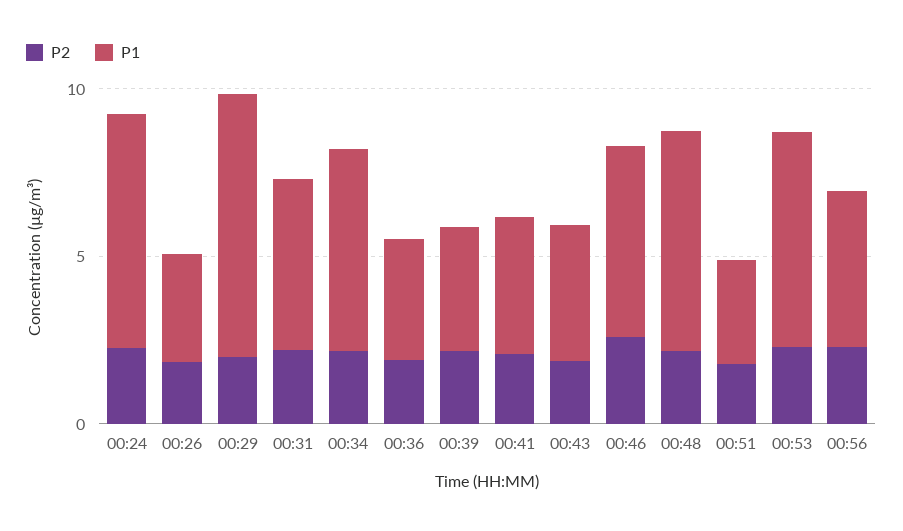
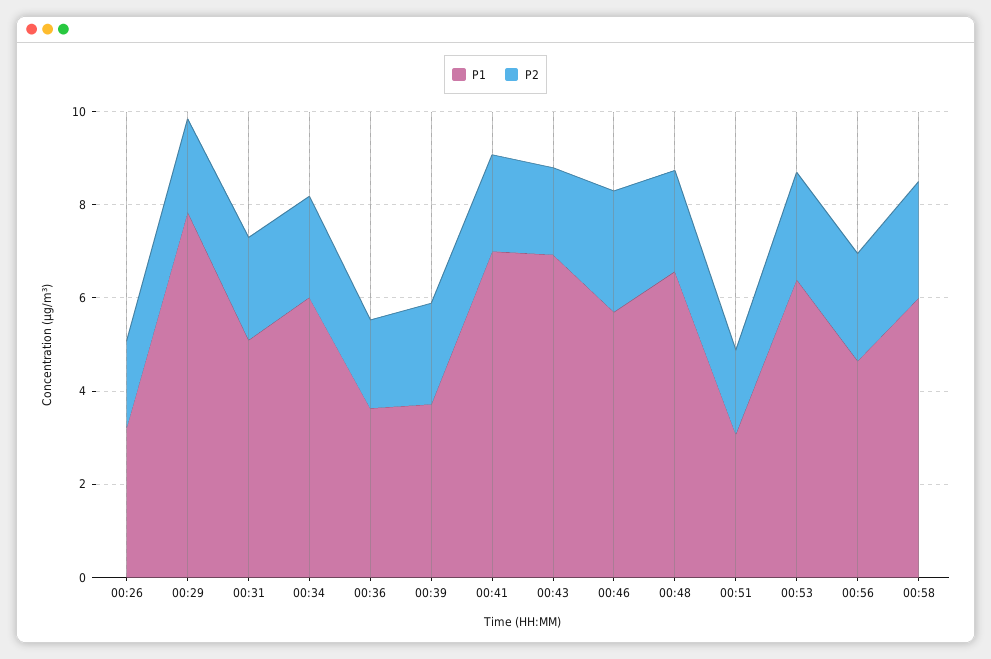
P2, 00:24: 2 -> none
P1, 00:24: 7 -> none
P1, 00:41: 4 -> 7
P1, 00:43: 4 -> 7
P1, 00:58: none -> 6
P2, 00:58: none -> 2.5

